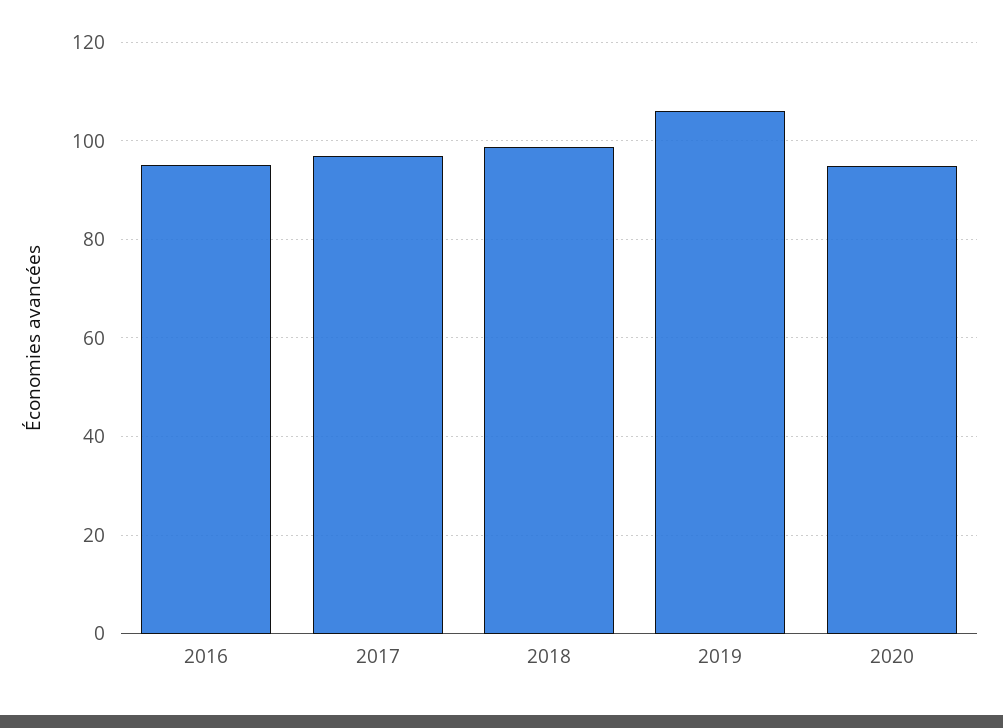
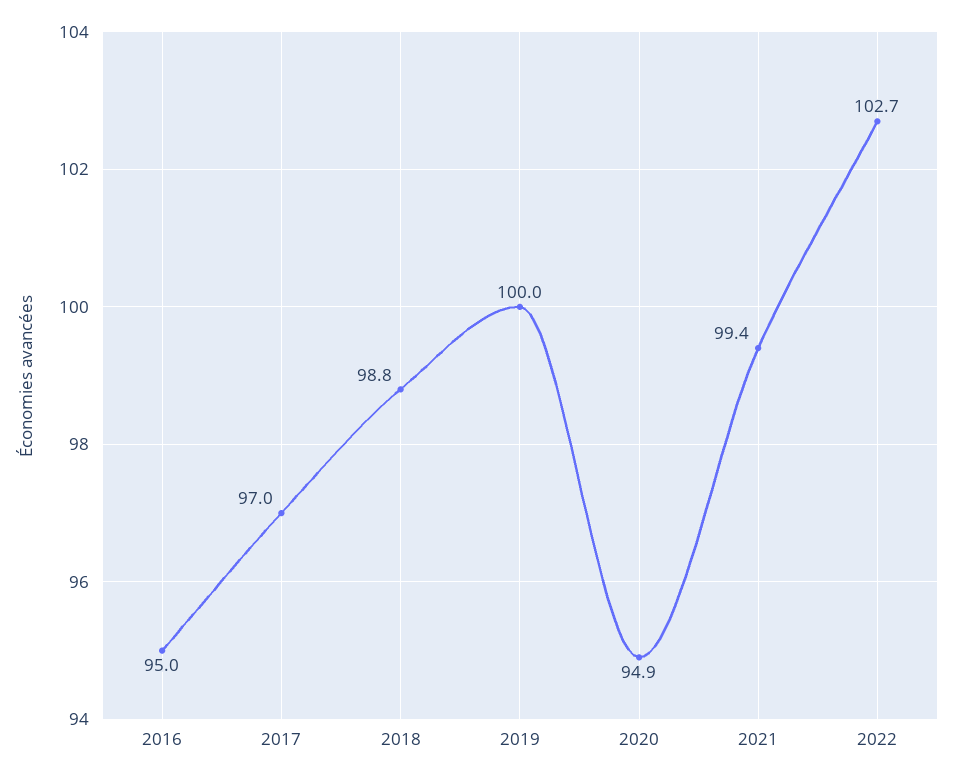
2019: 106 -> 100
2021: none -> 99.4
2022: none -> 102.7

